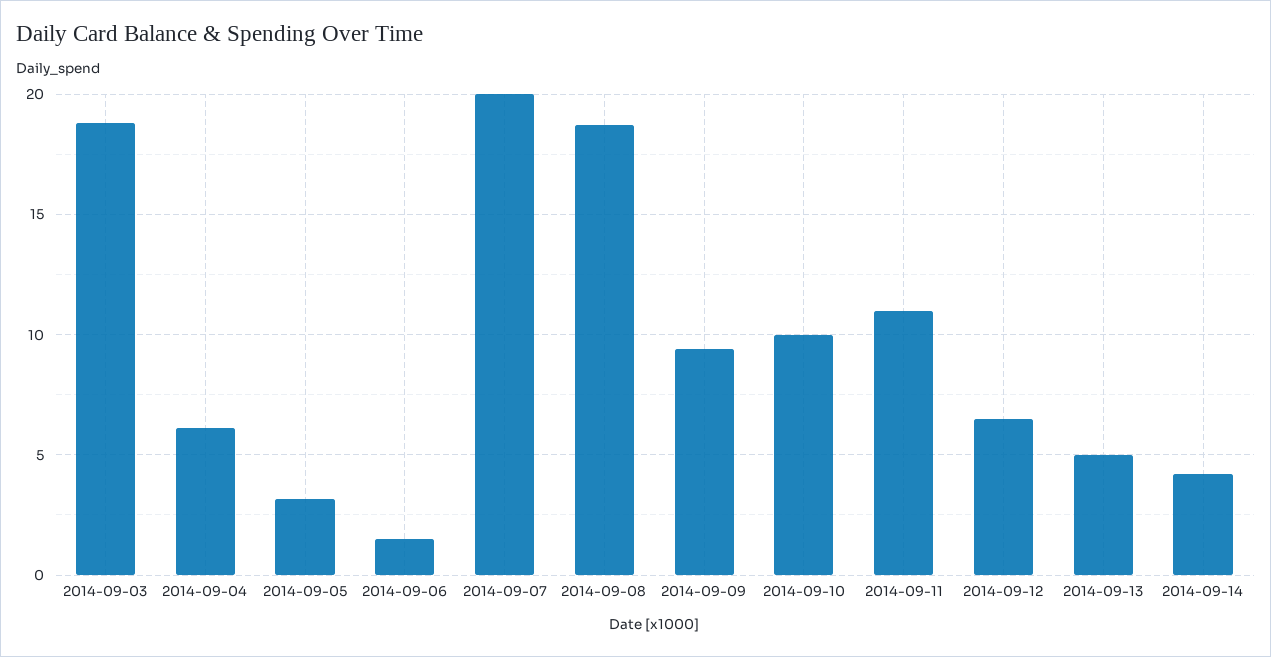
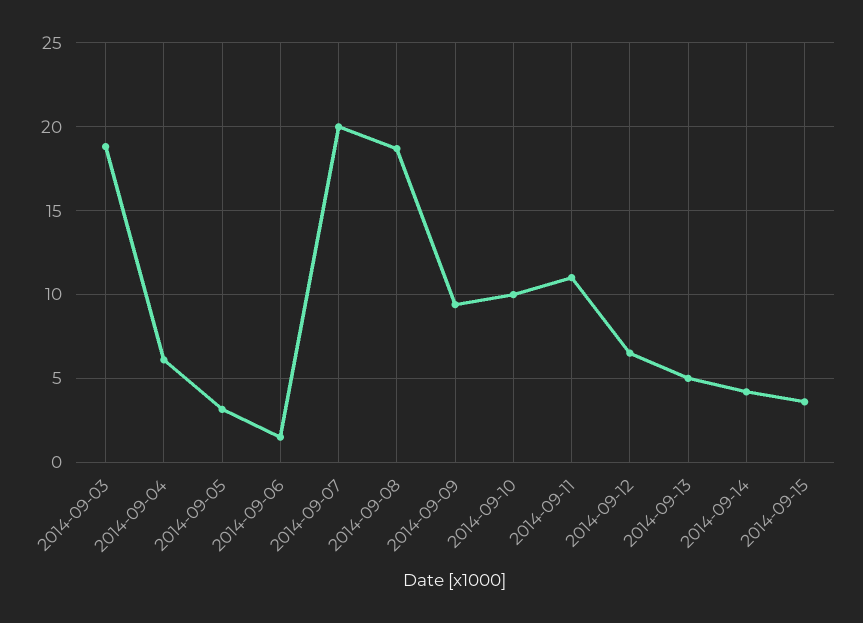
2014-09-15: none -> 3.5

